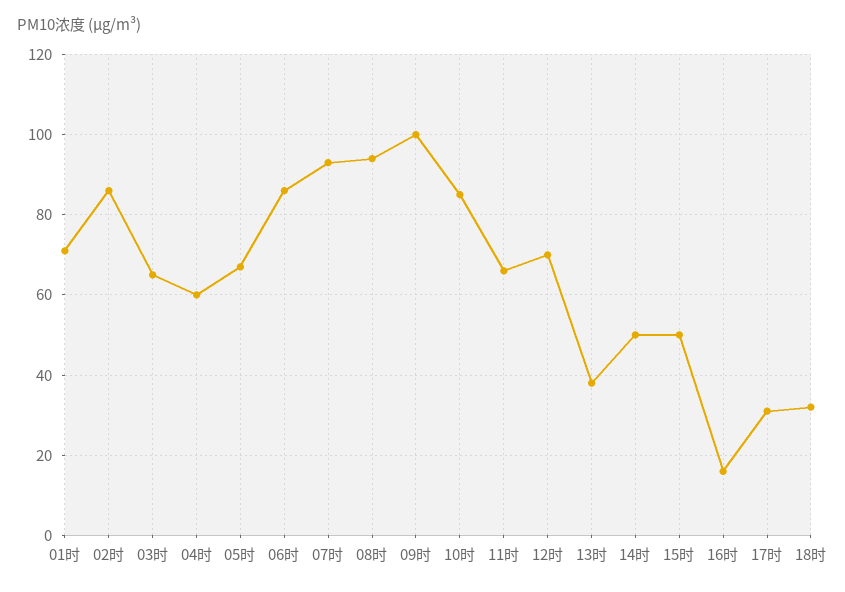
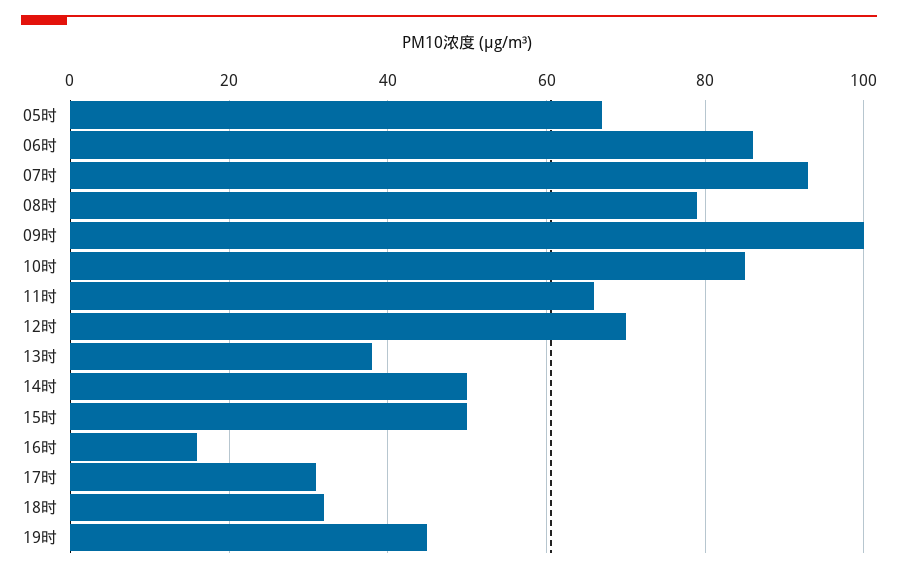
01时: 70 -> none
02时: 85 -> none
03时: 65 -> none
04时: 60 -> none
08时: 95 -> 80
19时: none -> 45

